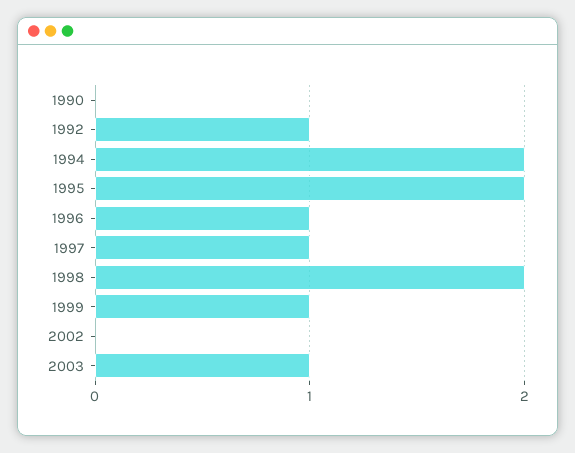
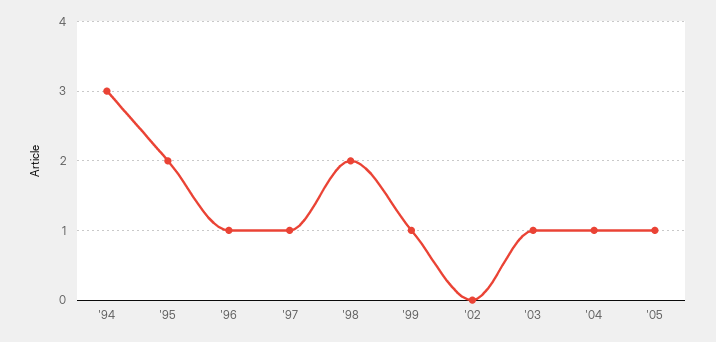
1990: 0 -> none
1992: 1 -> none
1994: 2 -> 3
'04: none -> 1
'05: none -> 1

